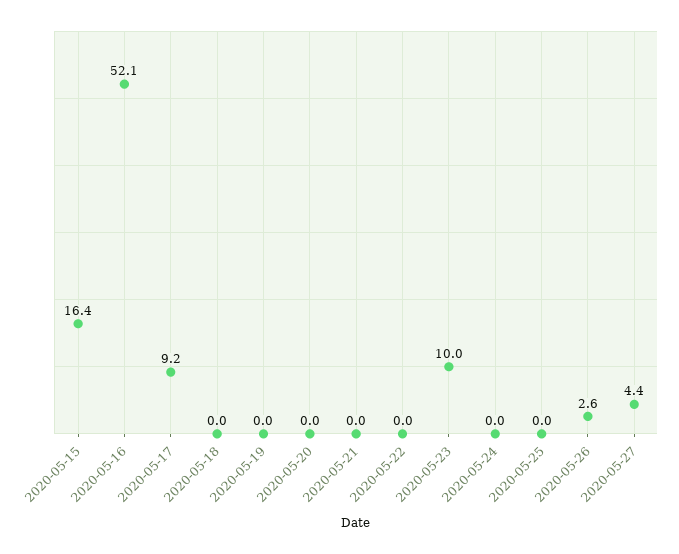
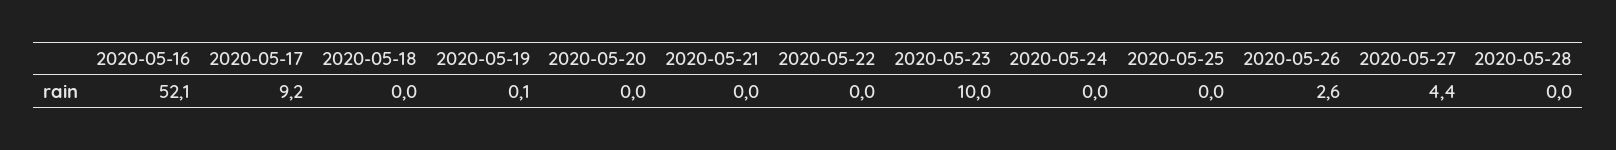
2020-05-15: 16.4 -> none
2020-05-19: 0 -> 0.1
2020-05-28: none -> 0

